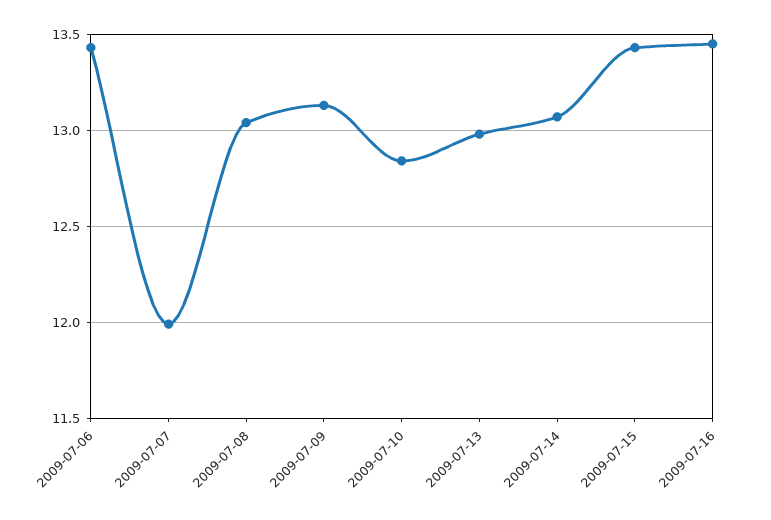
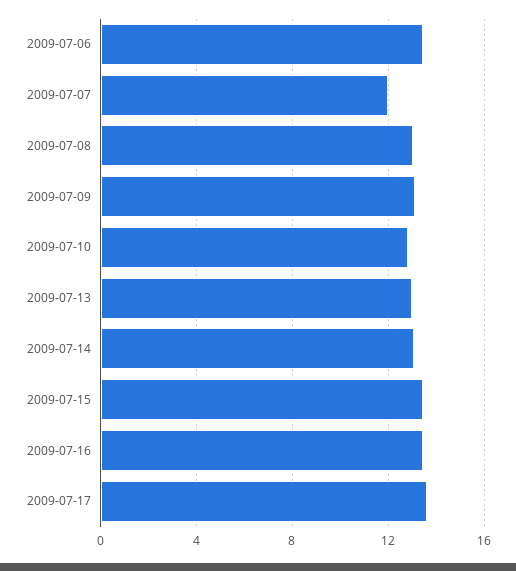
2009-07-17: none -> 13.5

